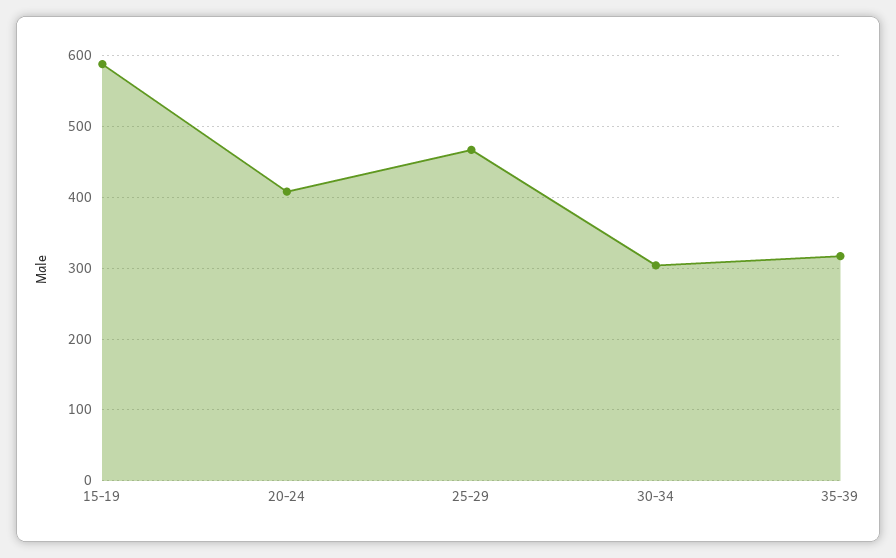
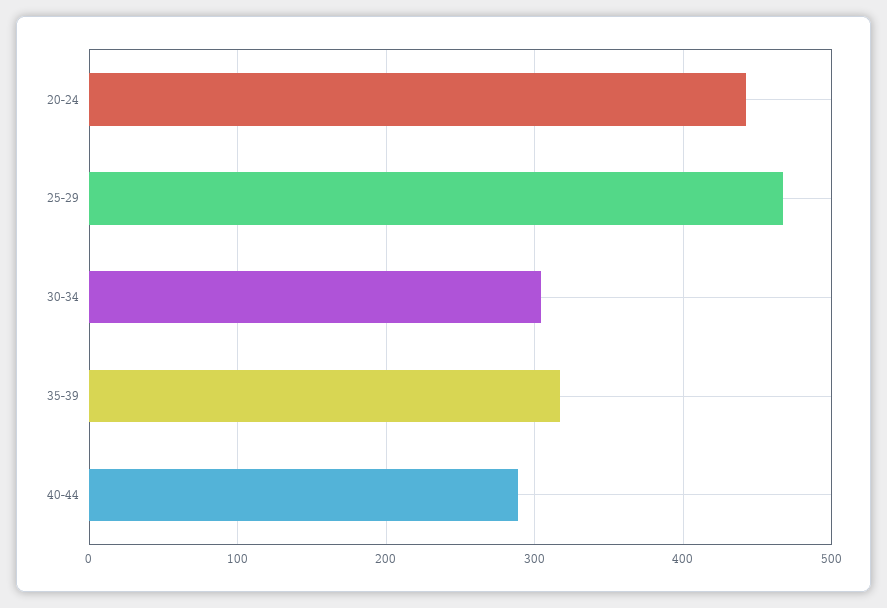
15-19: 590 -> none
20-24: 410 -> 440
40-44: none -> 290

